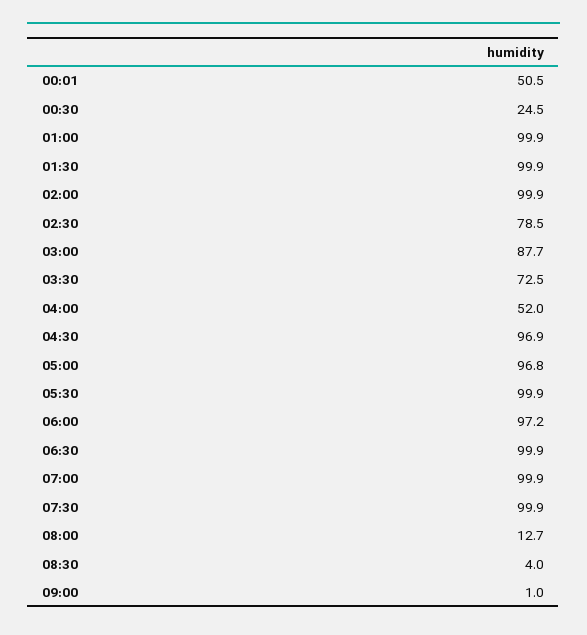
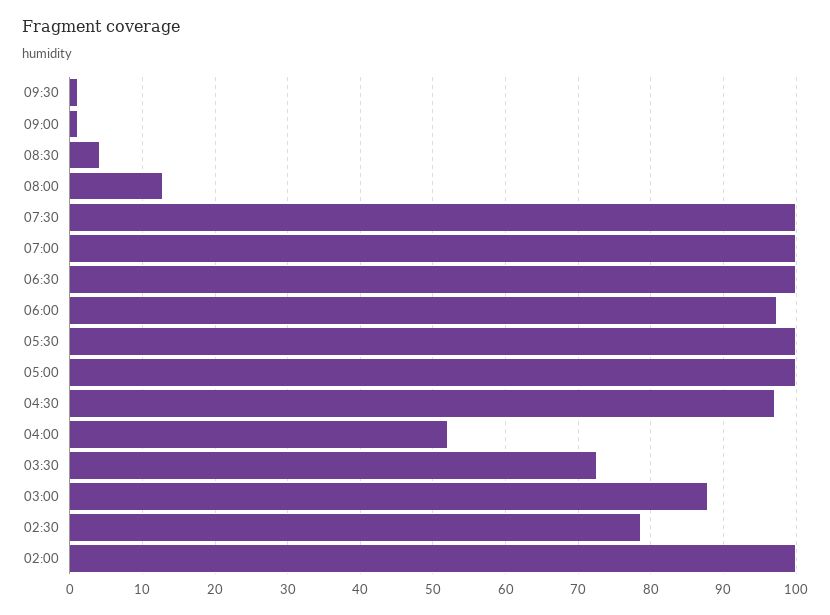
00:01: 50.5 -> none
00:30: 24.5 -> none
01:00: 99.9 -> none
01:30: 99.9 -> none
05:00: 96.8 -> 100
09:30: none -> 1

